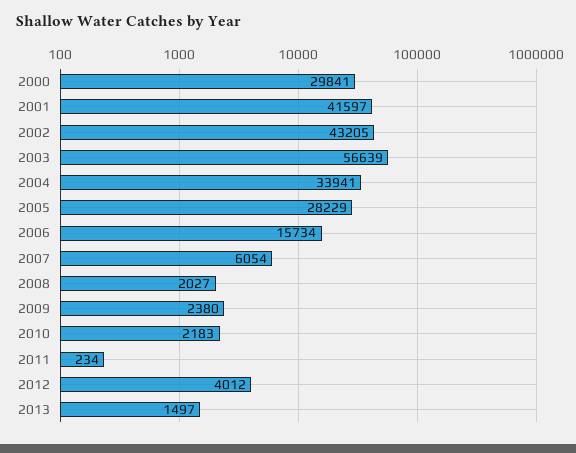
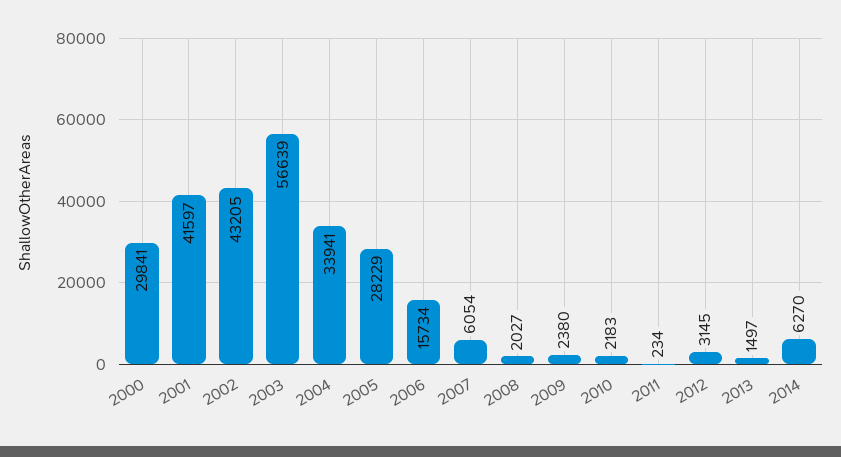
2012: 4012 -> 3145
2014: none -> 6270

